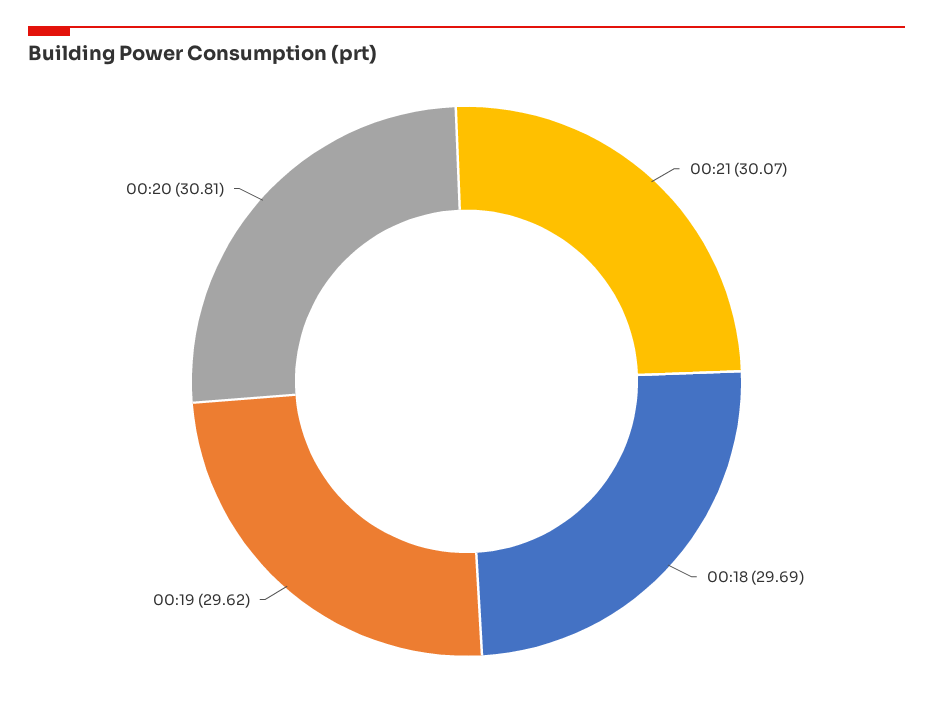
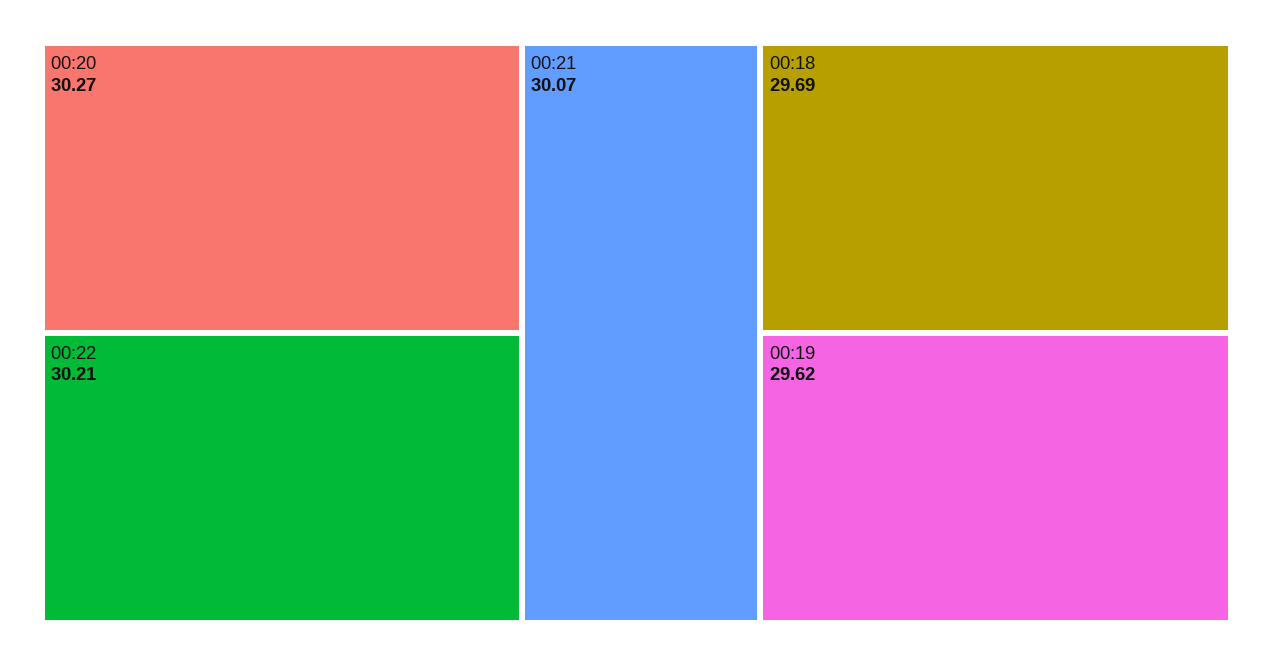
00:20: 30.81 -> 30.27
00:22: none -> 30.21

